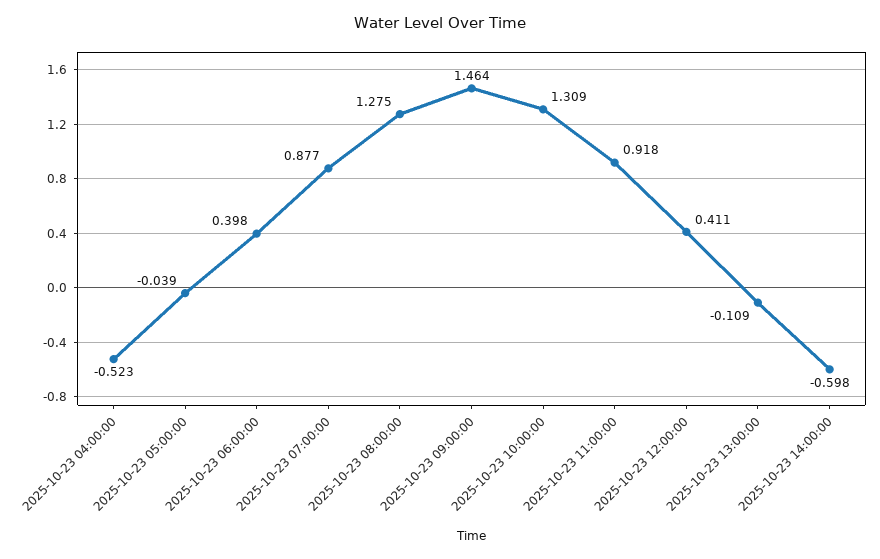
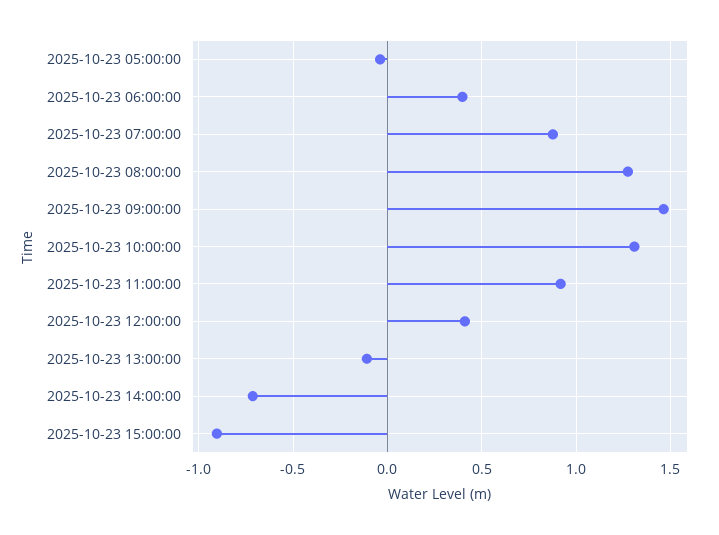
2025-10-23 04:00:00: -0.523 -> none
2025-10-23 14:00:00: -0.598 -> -0.7
2025-10-23 15:00:00: none -> -0.9

